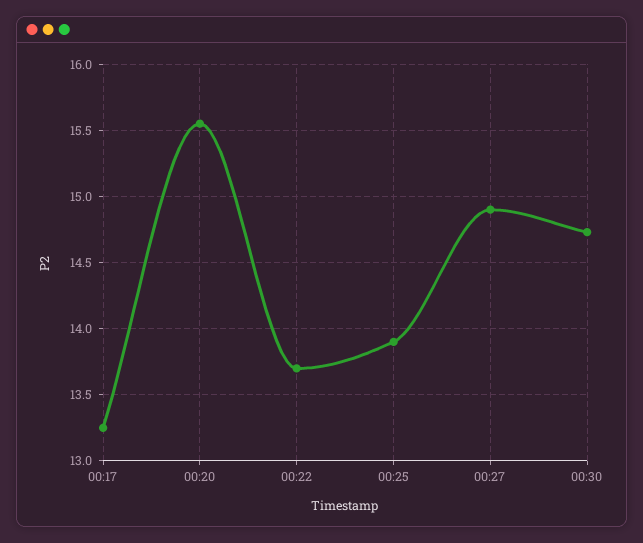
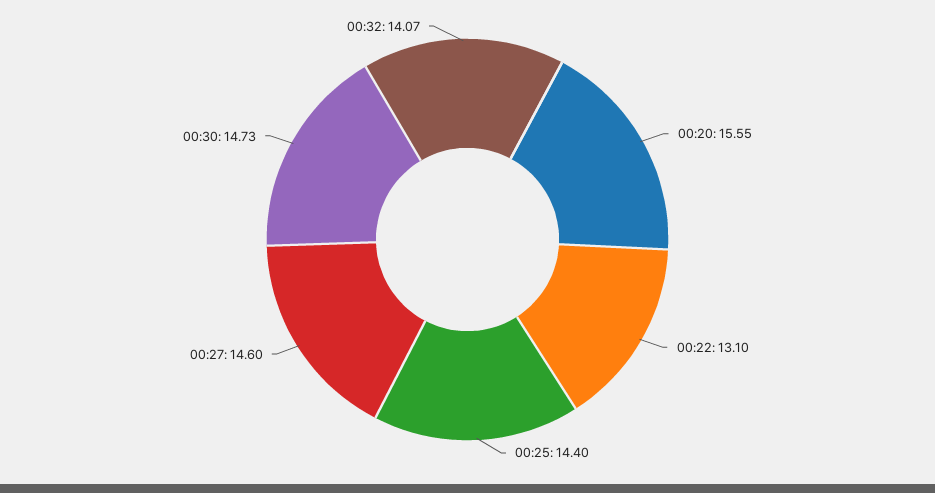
00:17: 13.25 -> none
00:22: 13.7 -> 13.1
00:25: 13.9 -> 14.4
00:27: 14.9 -> 14.6
00:32: none -> 14.07

